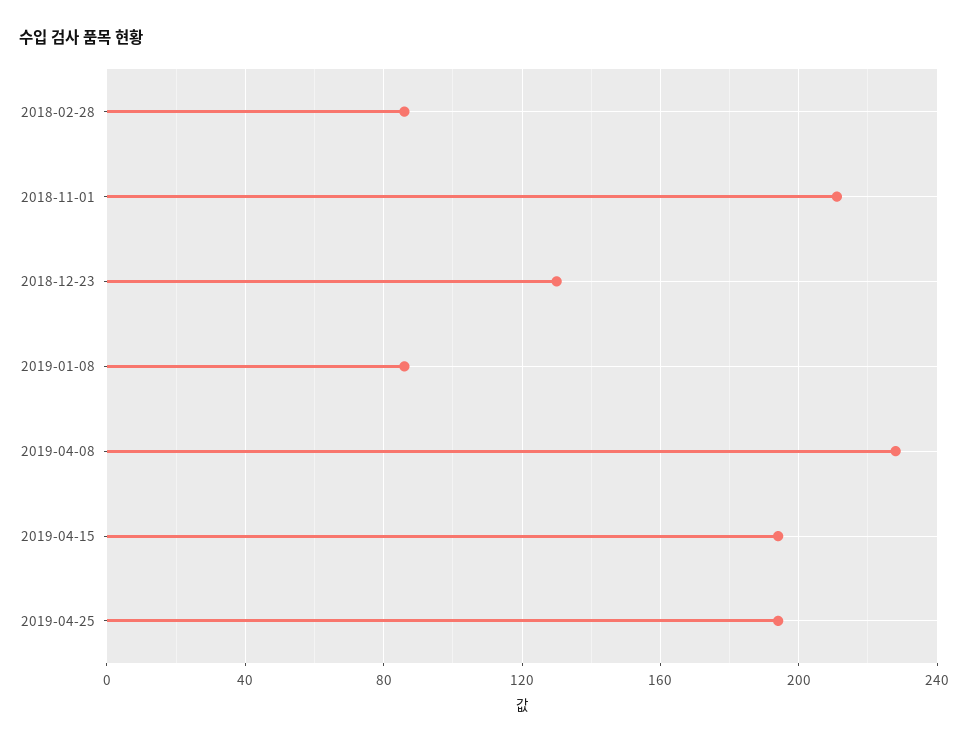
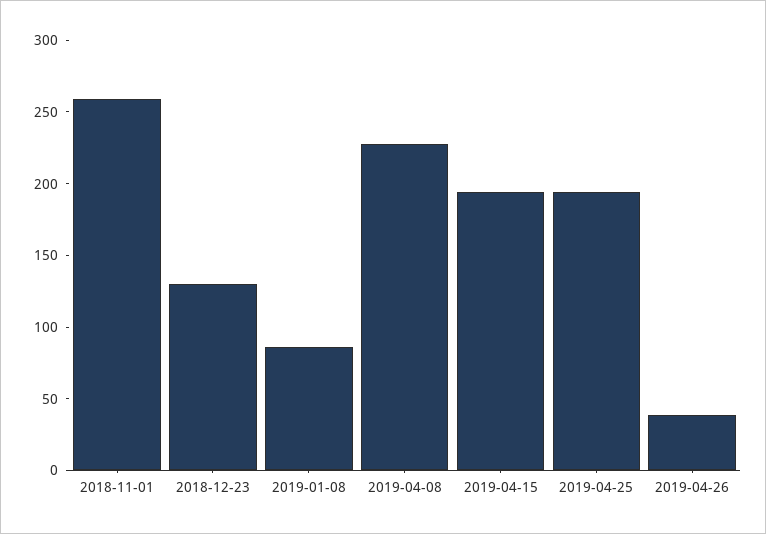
2018-02-28: 85 -> none
2018-11-01: 210 -> 260
2019-04-26: none -> 40

